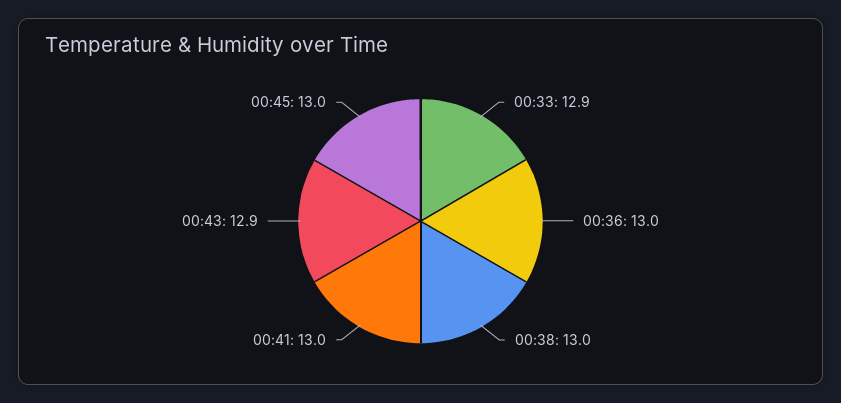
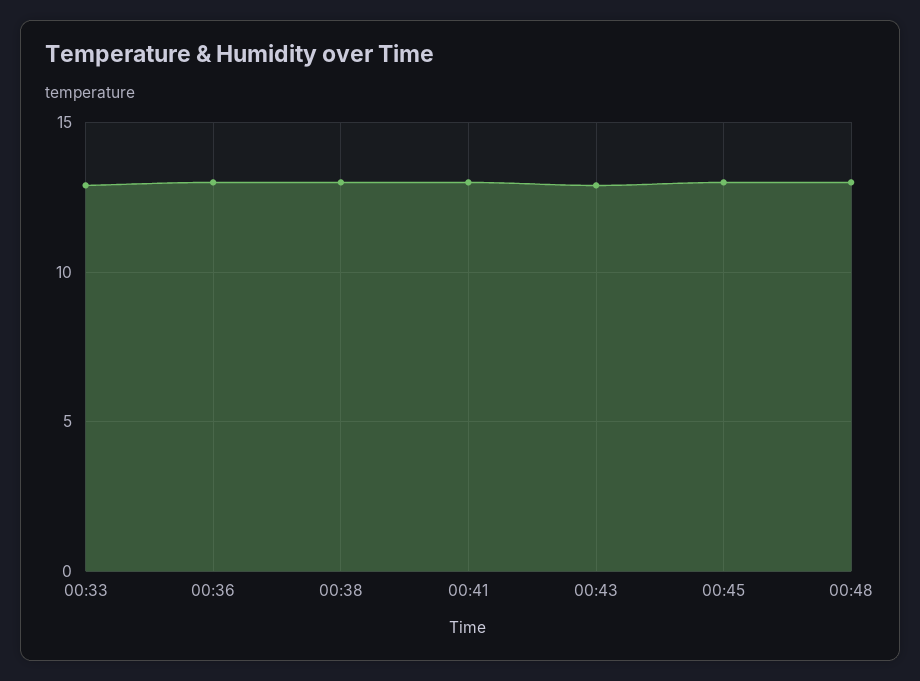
00:48: none -> 13

